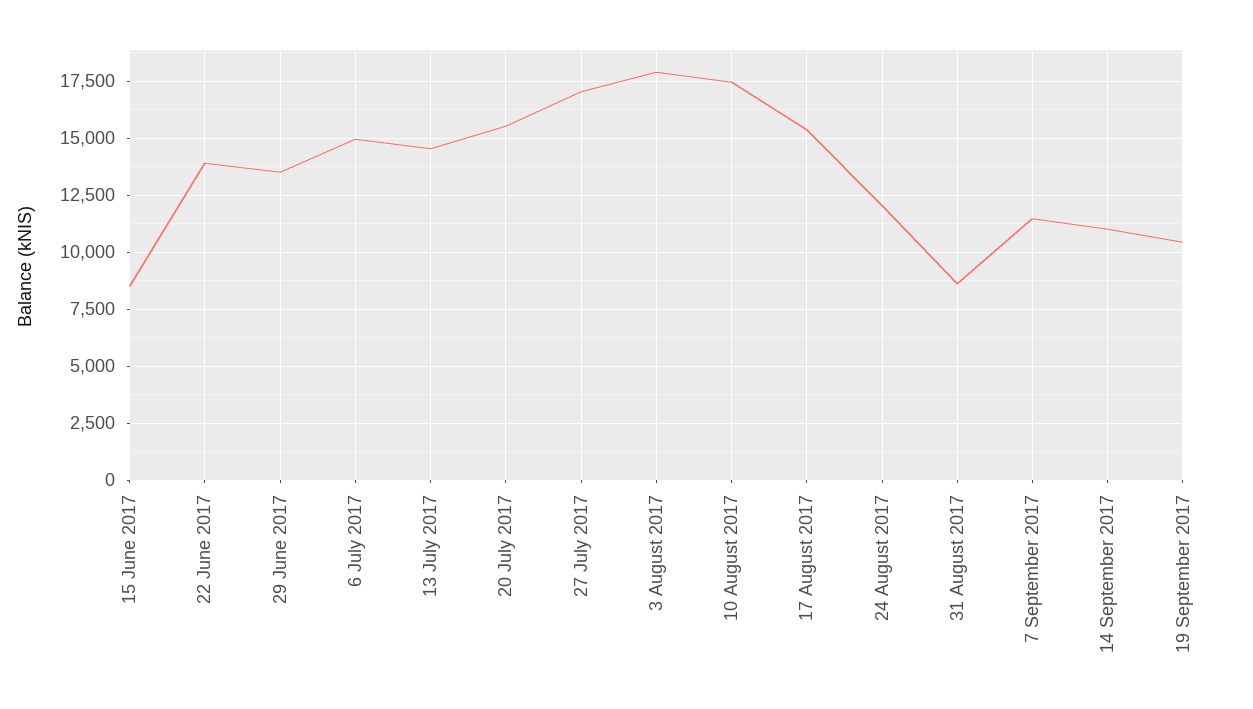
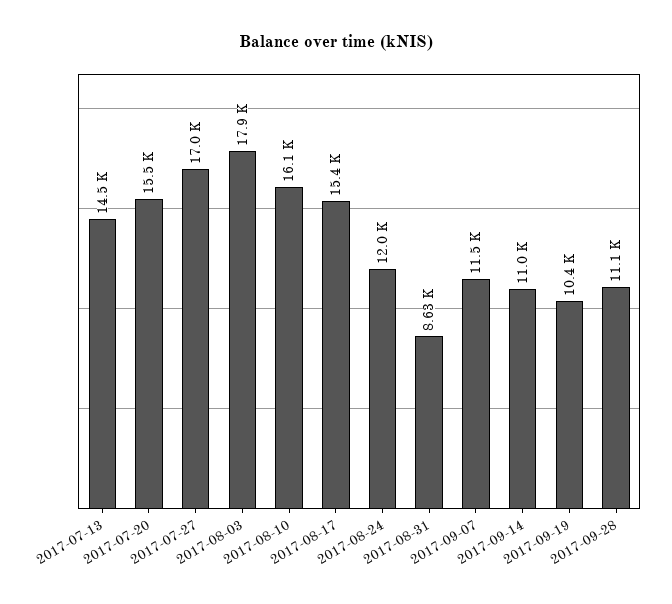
15 June 2017: 8500 -> none
22 June 2017: 14000 -> none
29 June 2017: 13500 -> none
6 July 2017: 15000 -> none
10 August 2017: 17500 -> 16100
2017-09-28: none -> 11100

